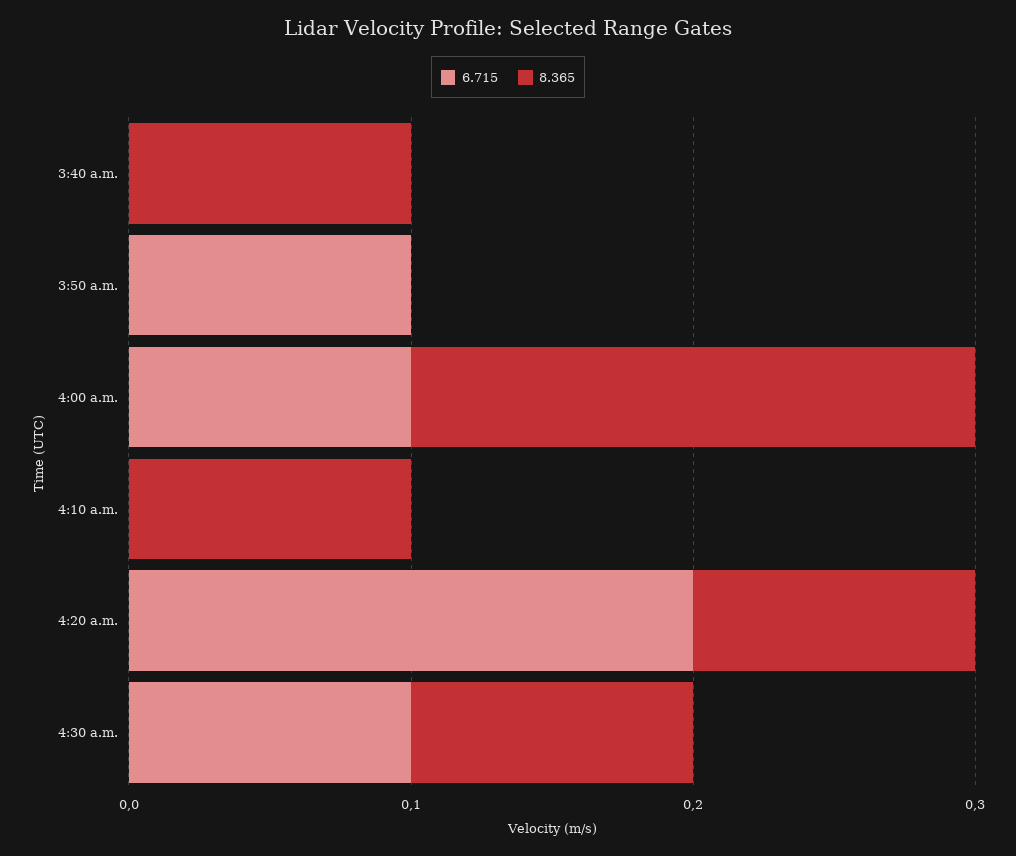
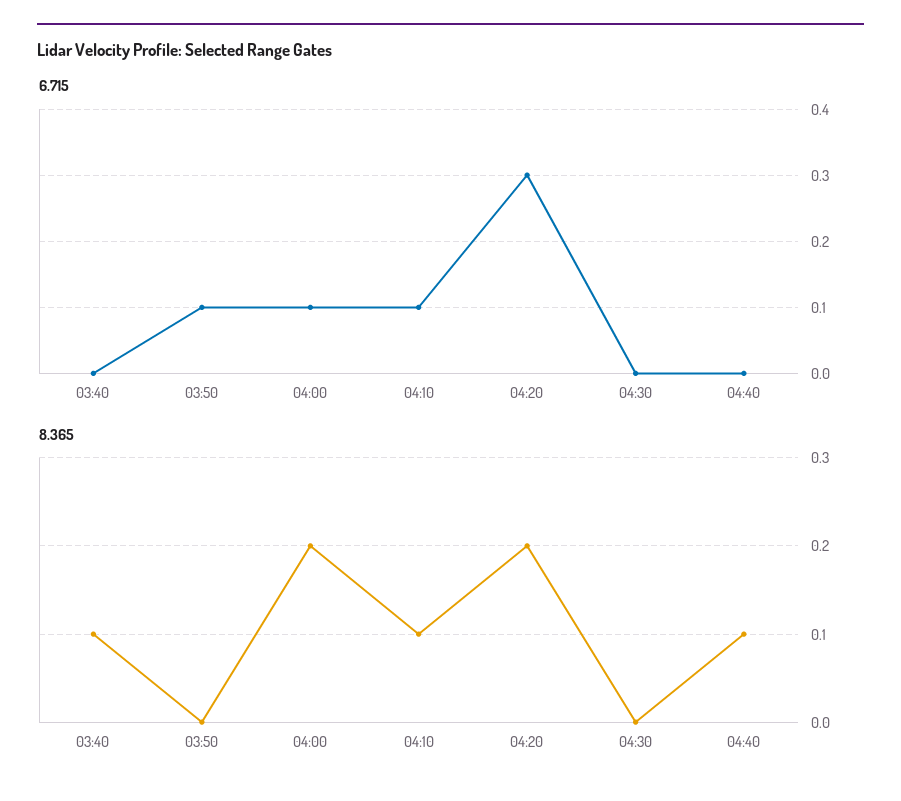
6.715, 4:10 a.m.: 0 -> 0.1
6.715, 4:20 a.m.: 0.2 -> 0.3
8.365, 4:20 a.m.: 0.1 -> 0.2
6.715, 4:30 a.m.: 0.1 -> 0
8.365, 4:30 a.m.: 0.1 -> 0
6.715, 04:40: none -> 0
8.365, 04:40: none -> 0.1

